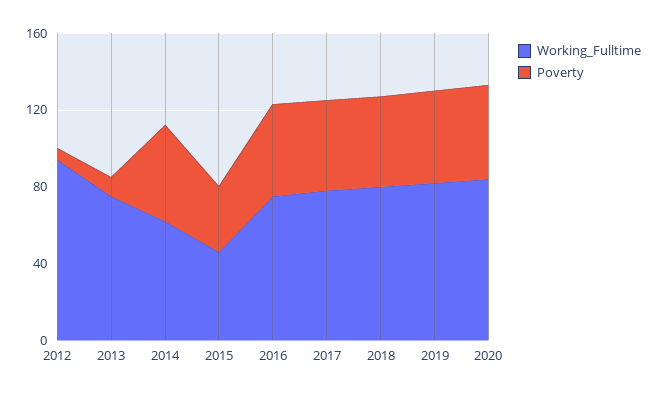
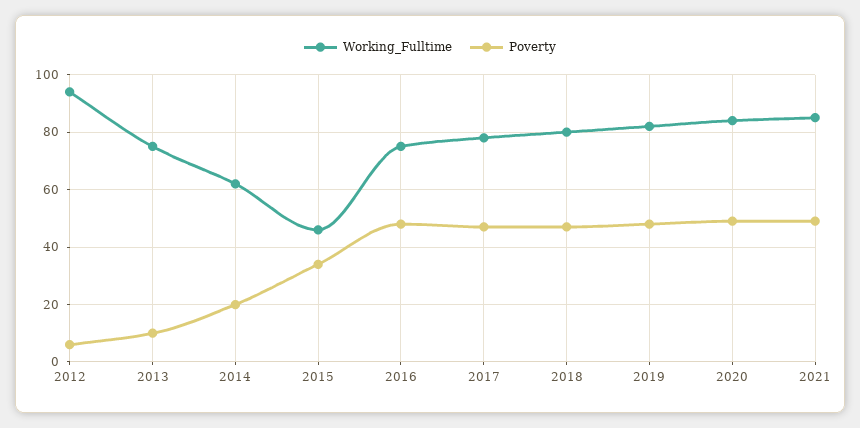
Poverty, 2014: 50 -> 20
Working_Fulltime, 2021: none -> 85
Poverty, 2021: none -> 50

